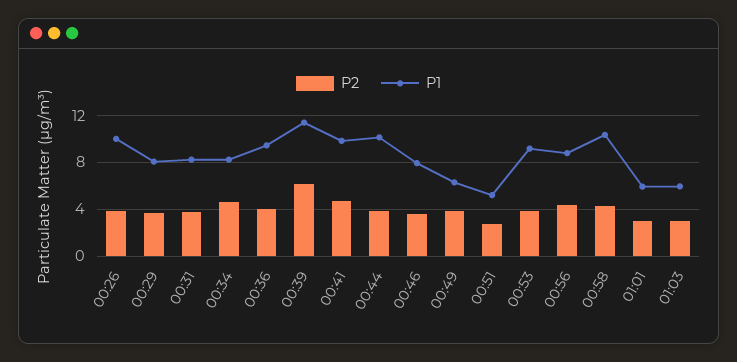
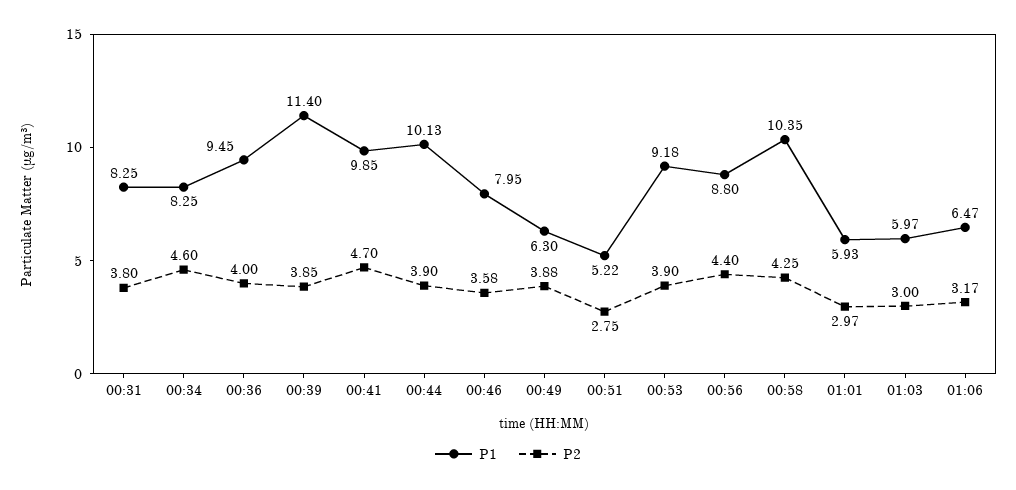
P2, 00:26: 4 -> none
P1, 00:26: 10 -> none
P2, 00:29: 4 -> none
P1, 00:29: 8 -> none
P2, 00:39: 6 -> 3.85
P1, 01:06: none -> 6.47
P2, 01:06: none -> 3.17

